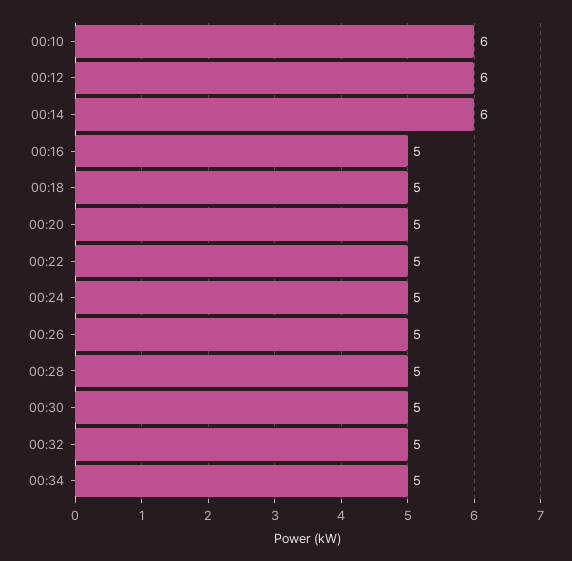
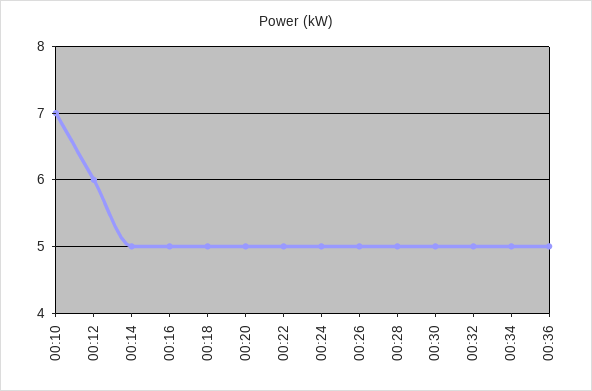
00:10: 6 -> 7
00:14: 6 -> 5
00:36: none -> 5

